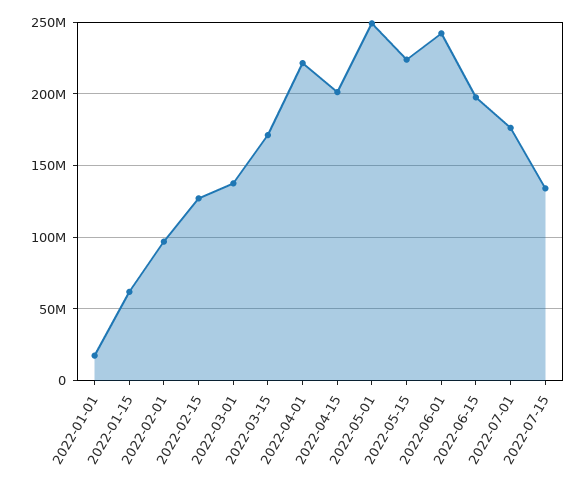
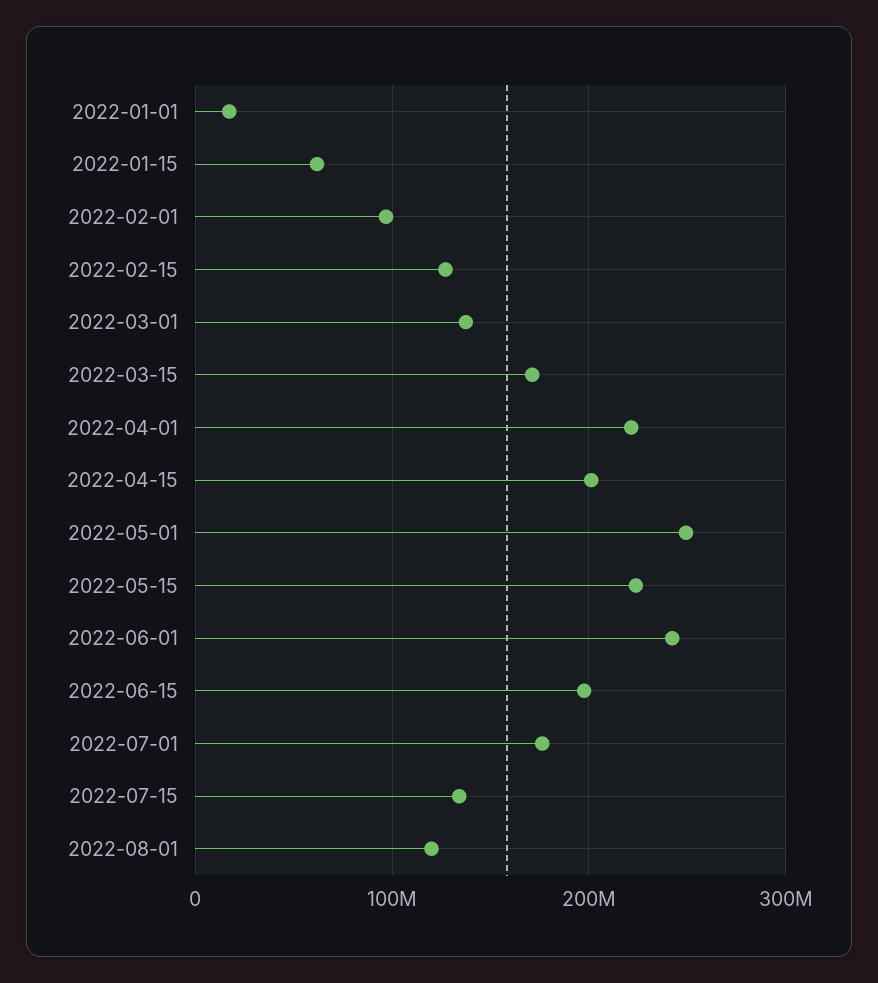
2022-08-01: none -> 120000000

